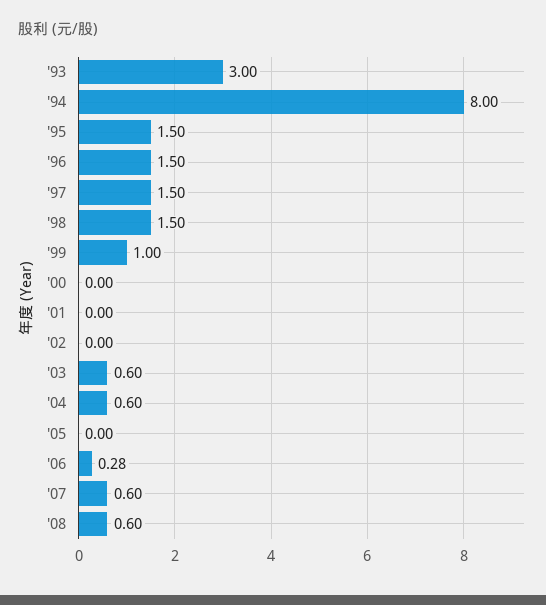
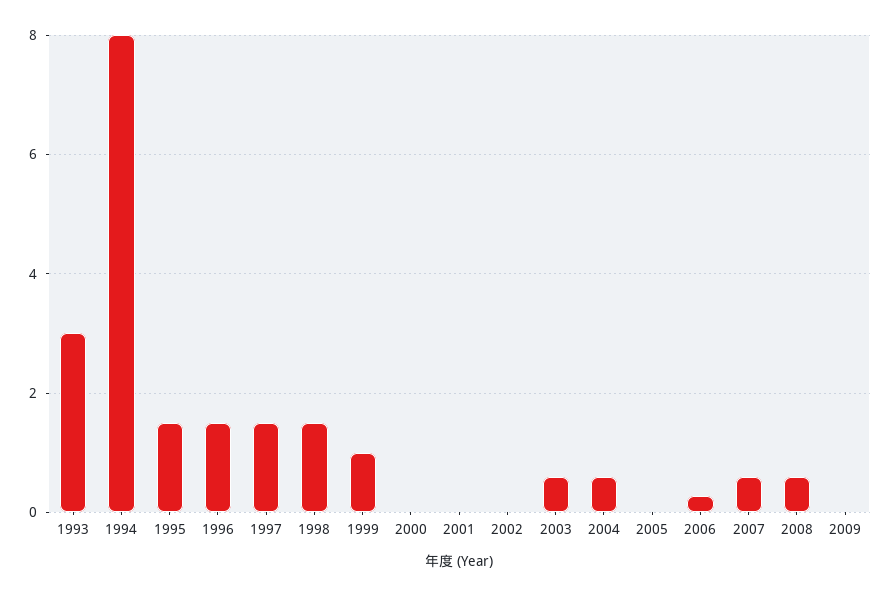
2009: none -> 0

